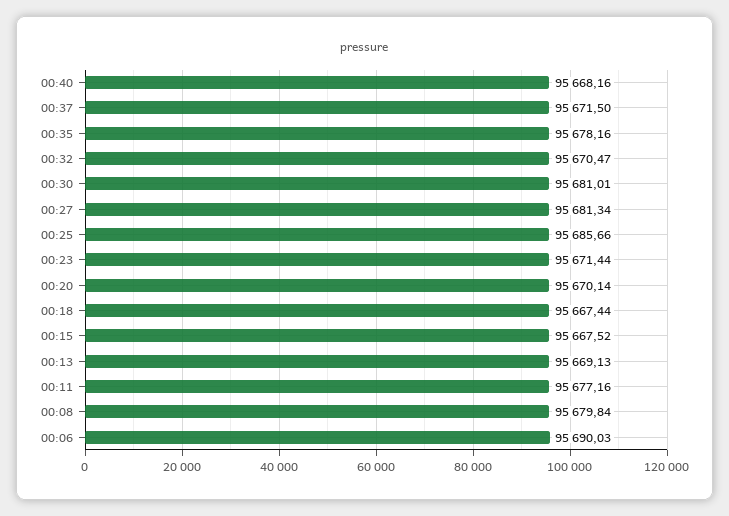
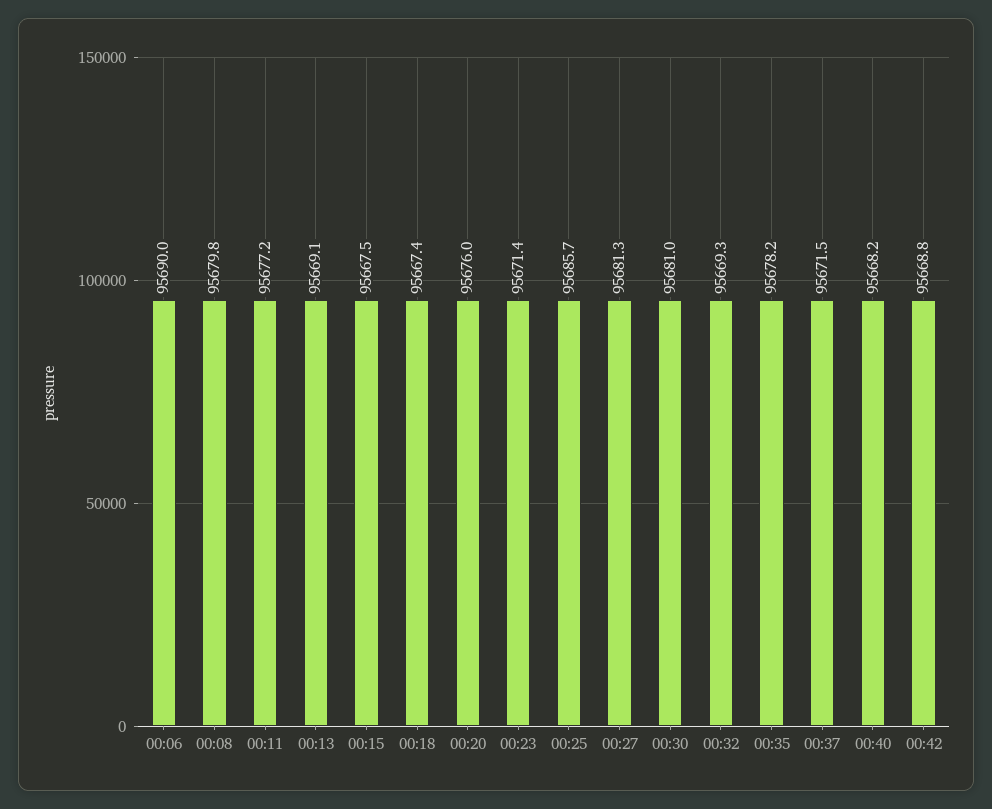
00:32: 95670.47 -> 95669.3
00:20: 95670.14 -> 95676
00:42: none -> 95668.8

